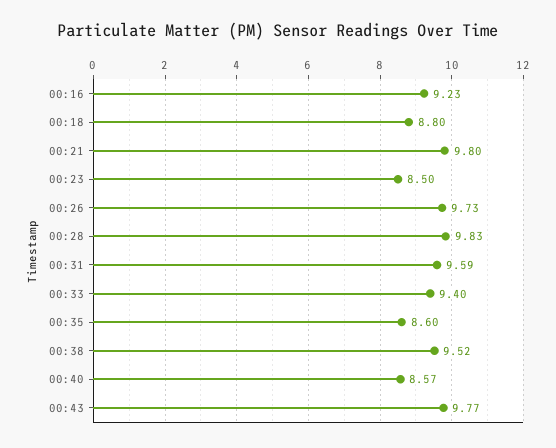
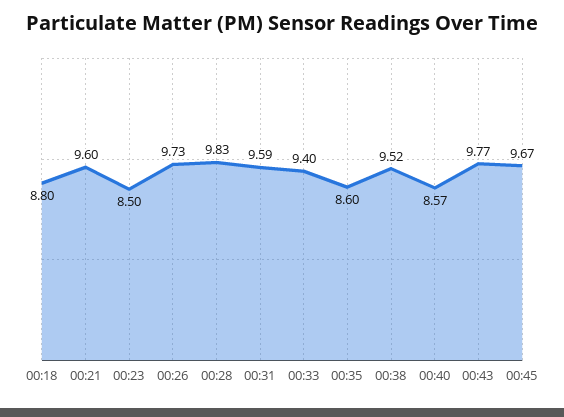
00:16: 9.23 -> none
00:21: 9.8 -> 9.6
00:45: none -> 9.67

